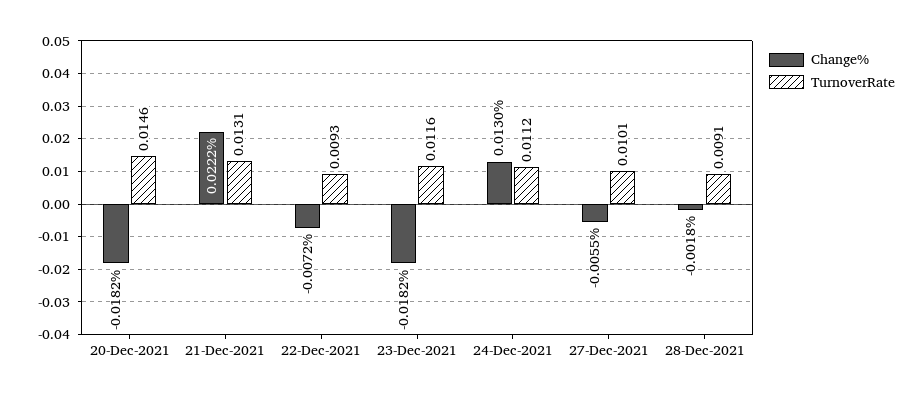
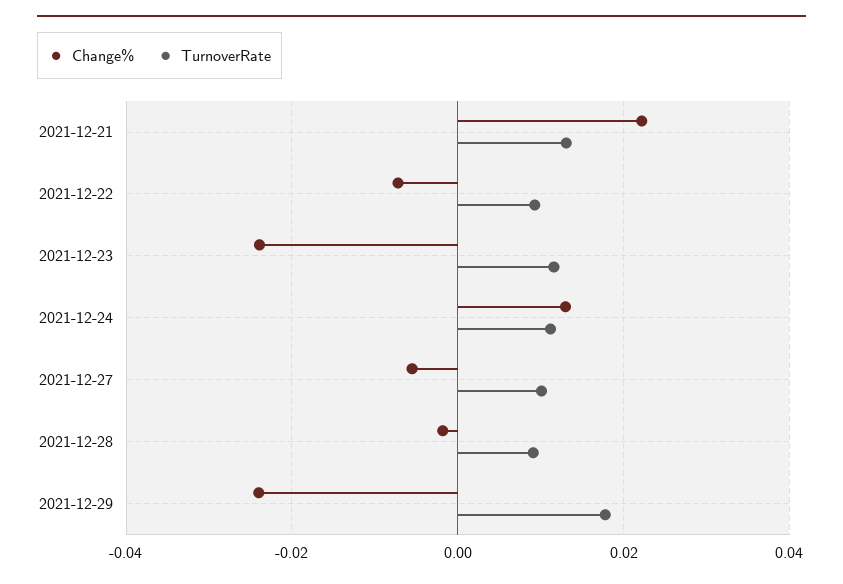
Change%, 20-Dec-2021: -0.0182 -> none
TurnoverRate, 20-Dec-2021: 0.0146 -> none
Change%, 23-Dec-2021: -0.0182 -> -0.024
Change%, 2021-12-29: none -> -0.024
TurnoverRate, 2021-12-29: none -> 0.018

